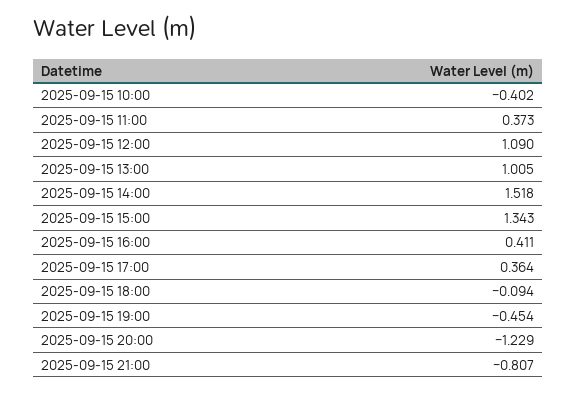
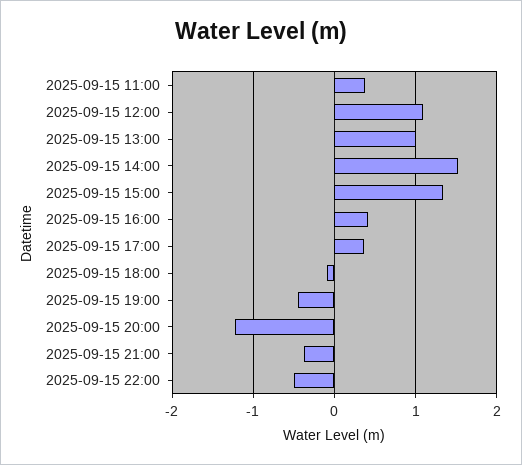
2025-09-15 10:00: -0.402 -> none
2025-09-15 21:00: -0.807 -> -0.4
2025-09-15 22:00: none -> -0.5

